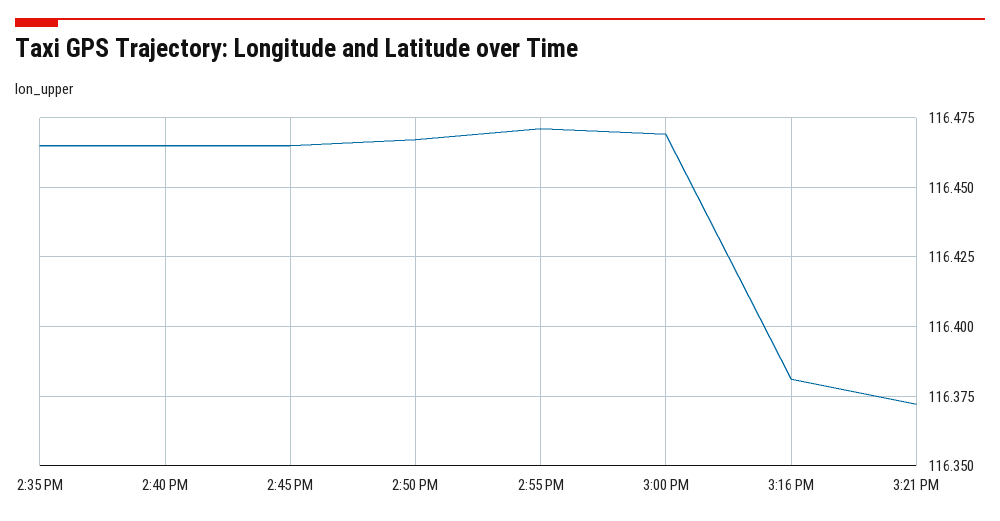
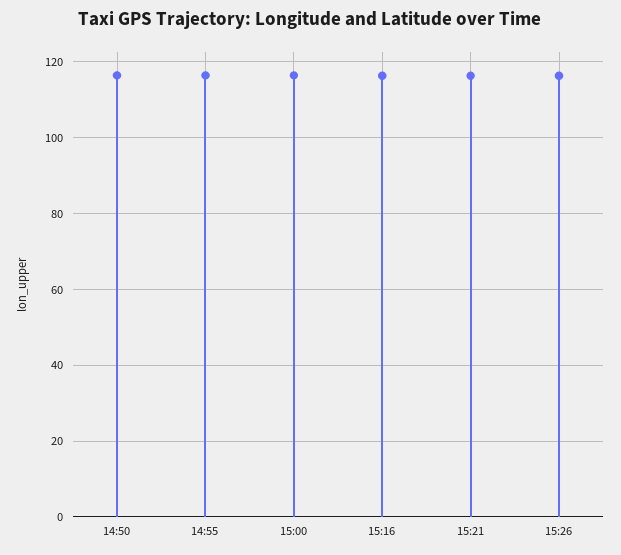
2:35 PM: 116.465 -> none
2:40 PM: 116.465 -> none
2:45 PM: 116.465 -> none
15:26: none -> 116

